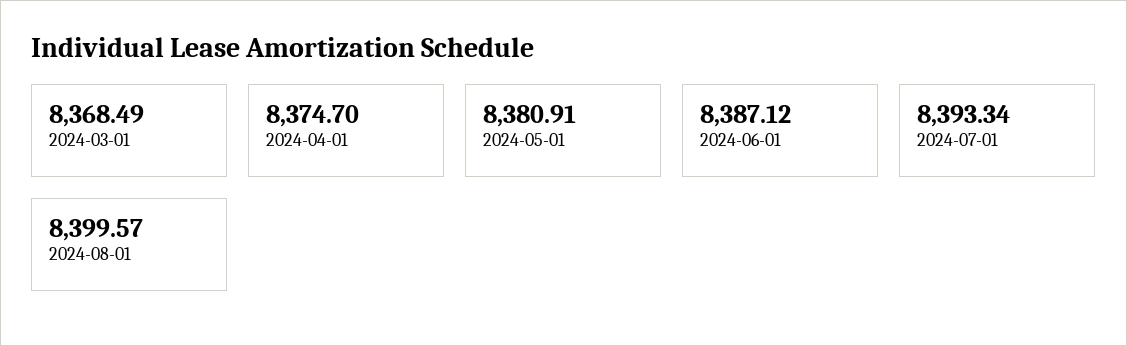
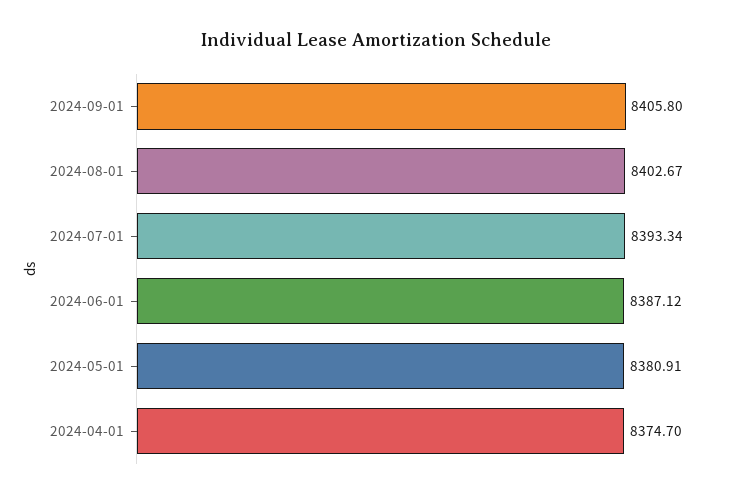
2024-03-01: 8368.49 -> none
2024-08-01: 8399.57 -> 8402.67
2024-09-01: none -> 8405.8

